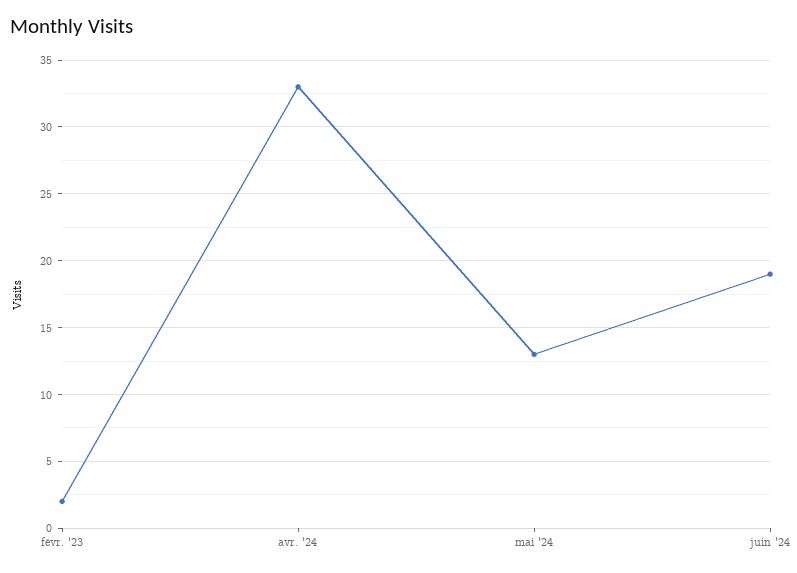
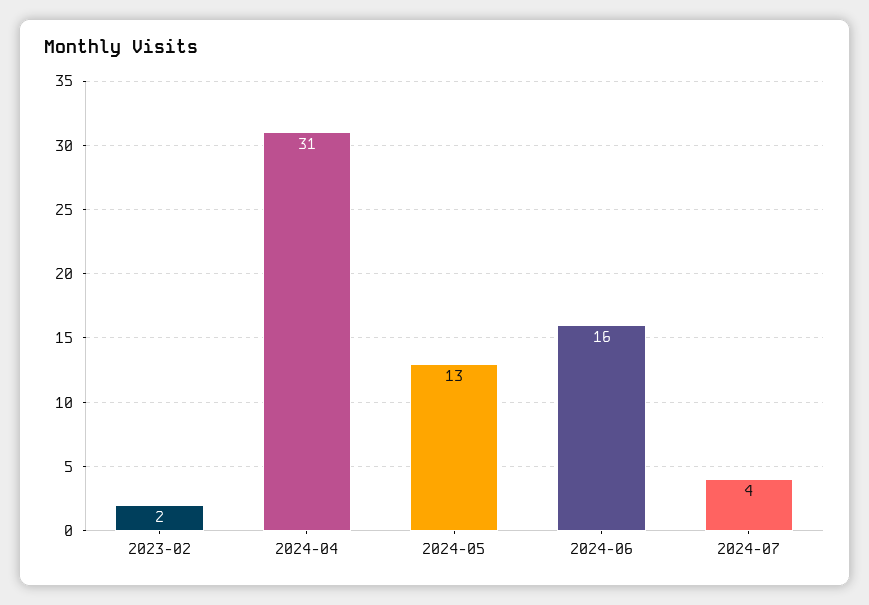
avr. '24: 33 -> 31
juin '24: 19 -> 16
2024-07: none -> 4

